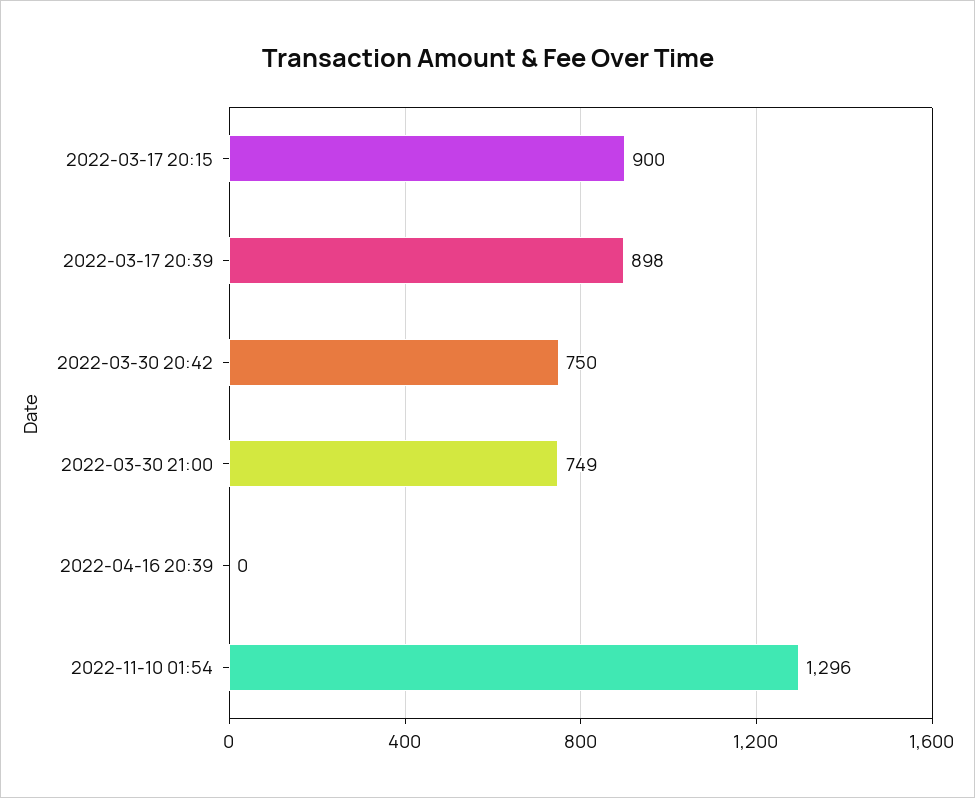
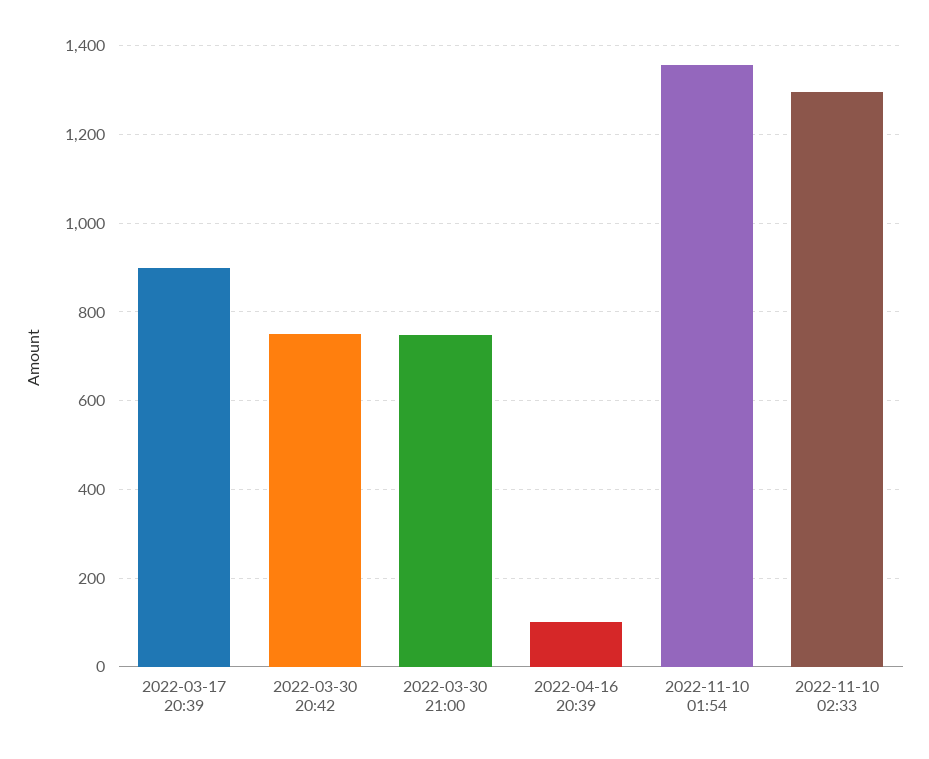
2022-03-17 20:15: 900 -> none
2022-04-16 20:39: 0 -> 100
2022-11-10 01:54: 1296 -> 1360
2022-11-10 02:33: none -> 1300

